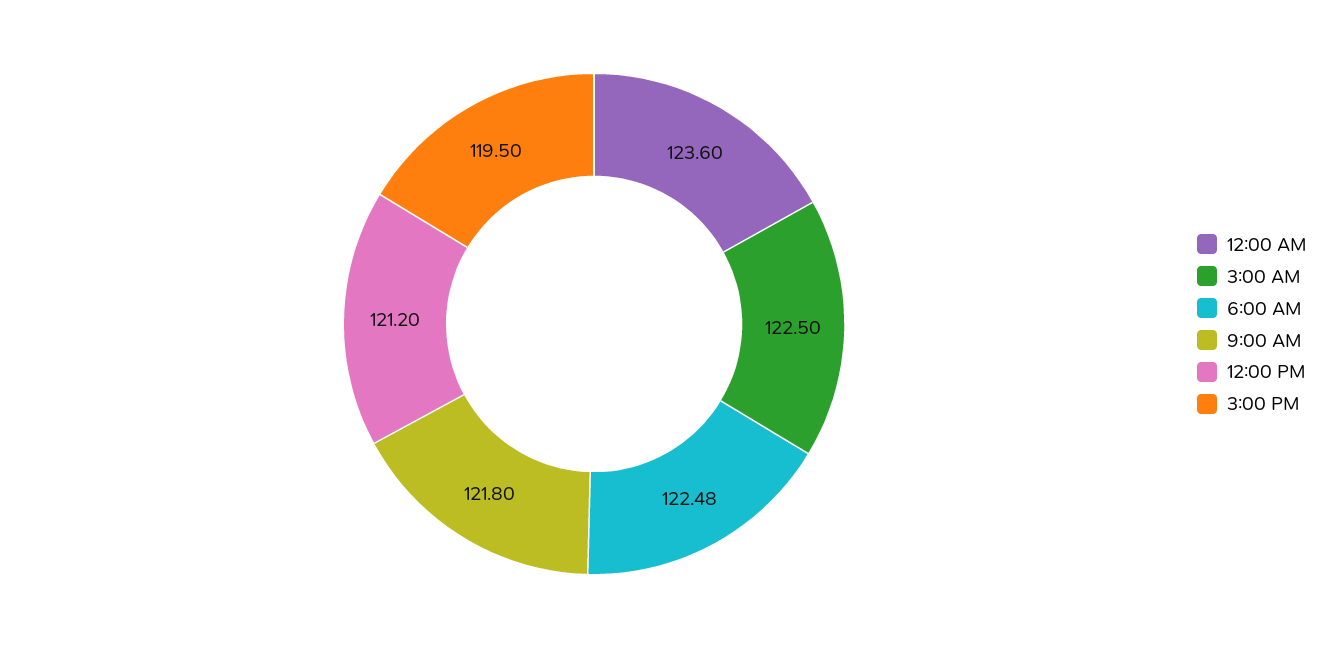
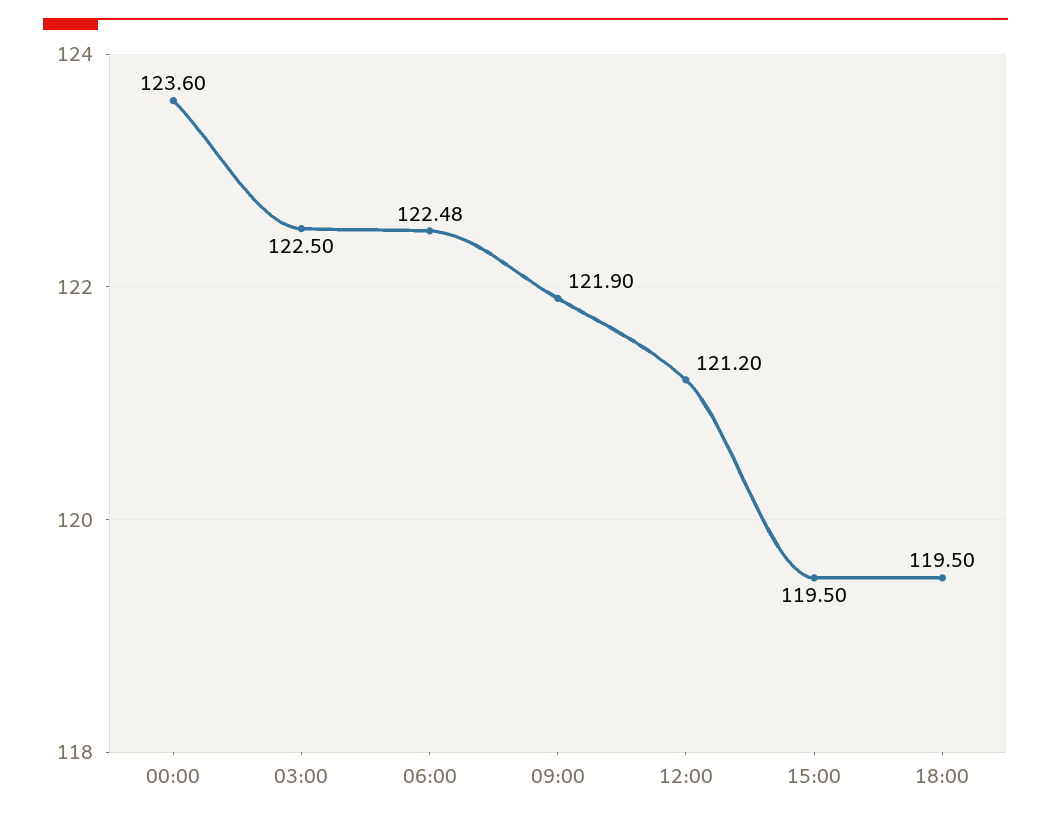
9:00 AM: 121.8 -> 121.9
18:00: none -> 119.5

